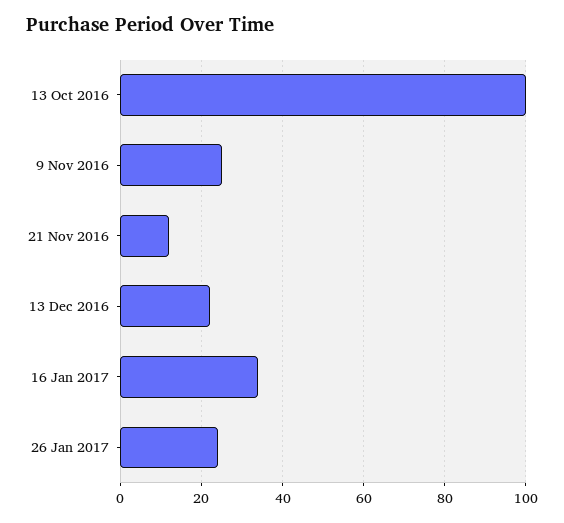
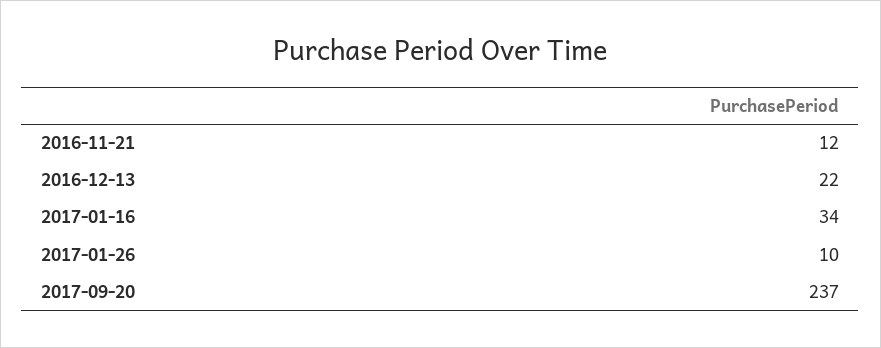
13 Oct 2016: 100 -> none
9 Nov 2016: 25 -> none
26 Jan 2017: 25 -> 10
2017-09-20: none -> 237

